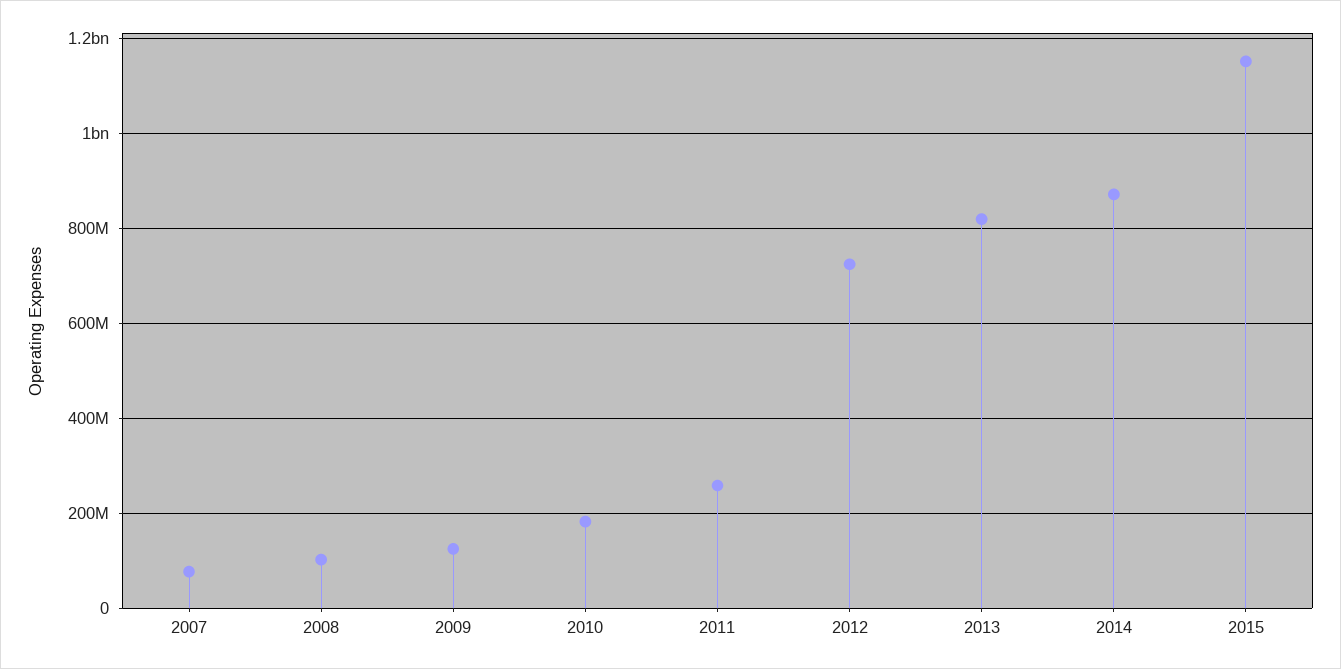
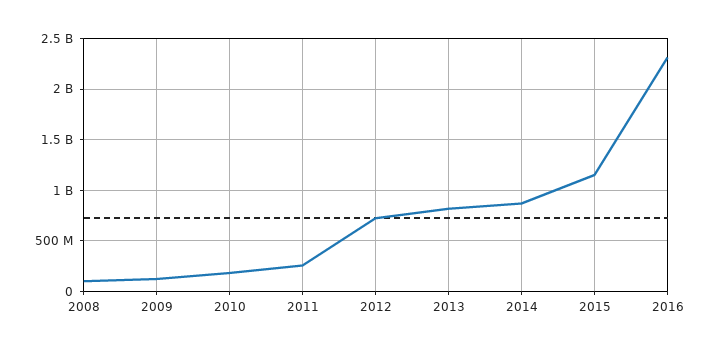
2007: 80000000 -> none
2016: none -> 2300000000

